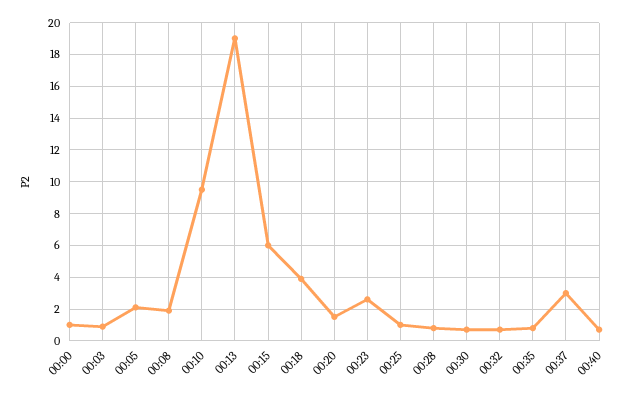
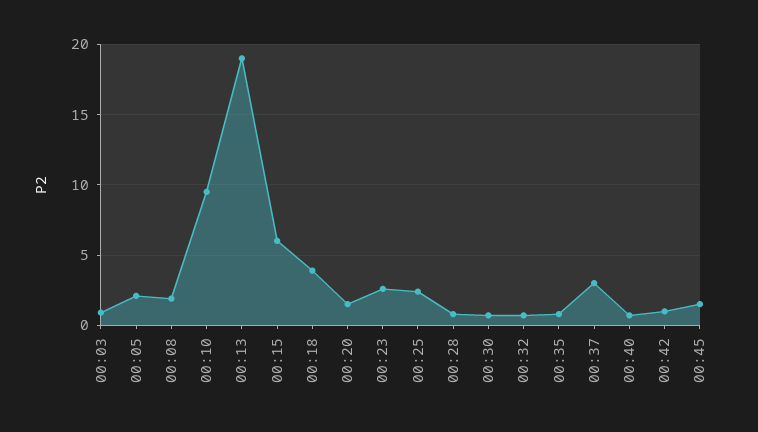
00:00: 1 -> none
00:25: 1 -> 2.5
00:42: none -> 1
00:45: none -> 1.5

